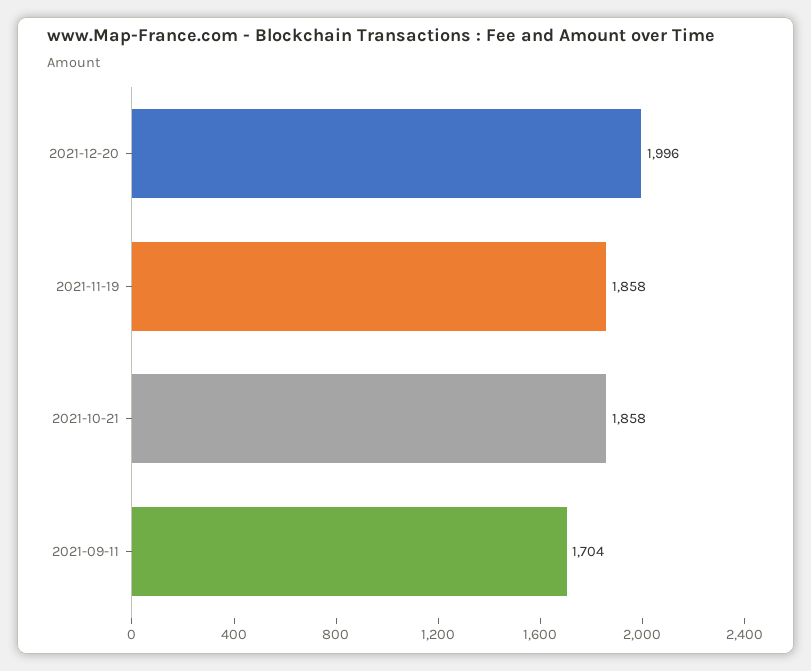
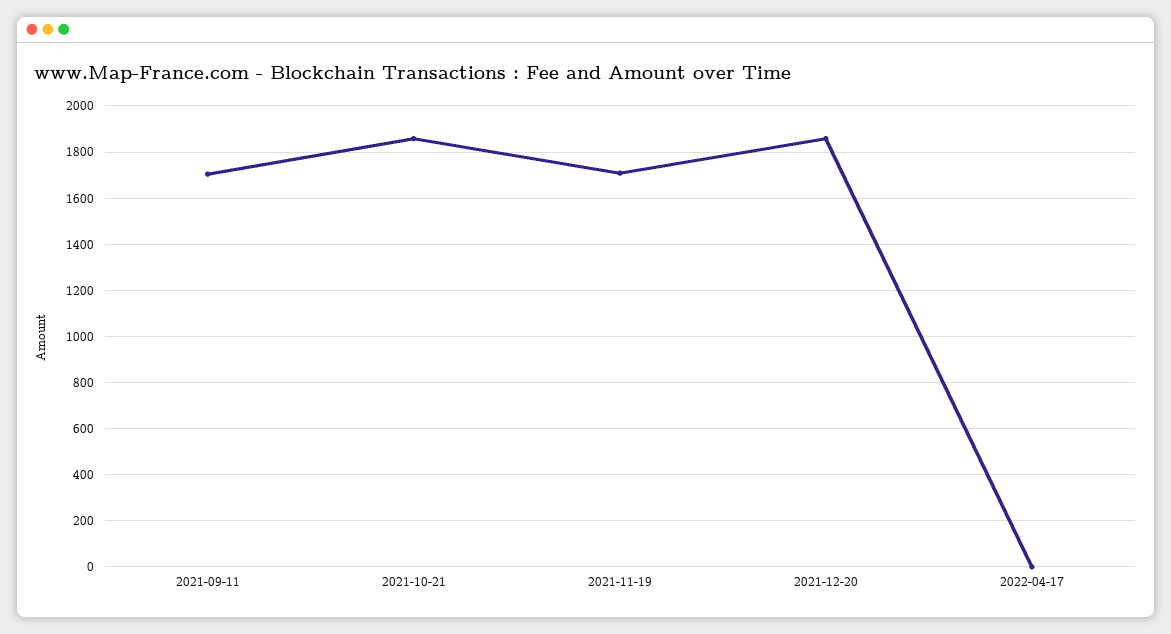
2021-12-20: 1996 -> 1850
2021-11-19: 1858 -> 1700
2022-04-17: none -> 0

